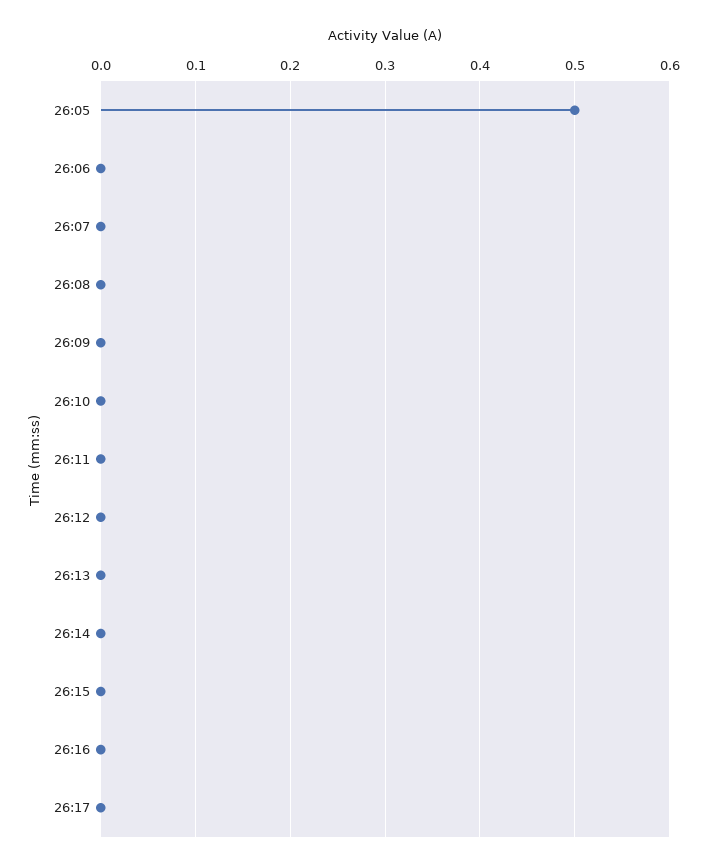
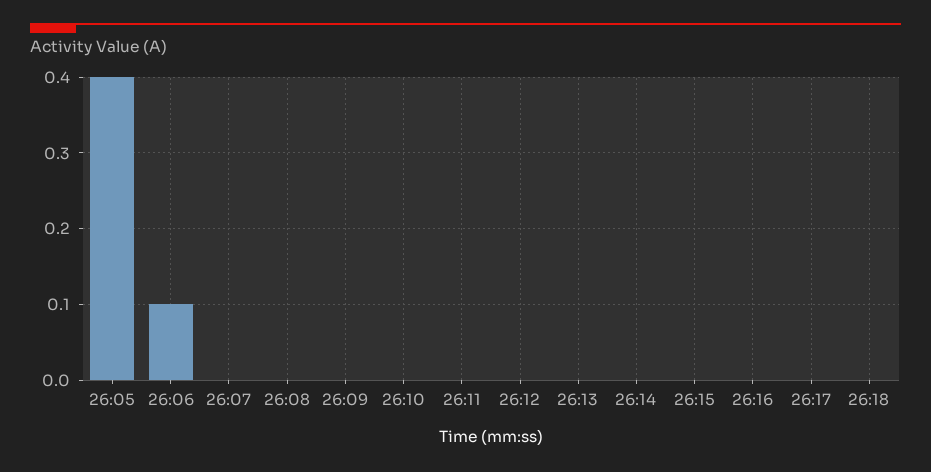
26:05: 0.5 -> 0.4
26:06: 0 -> 0.1
26:18: none -> 0

